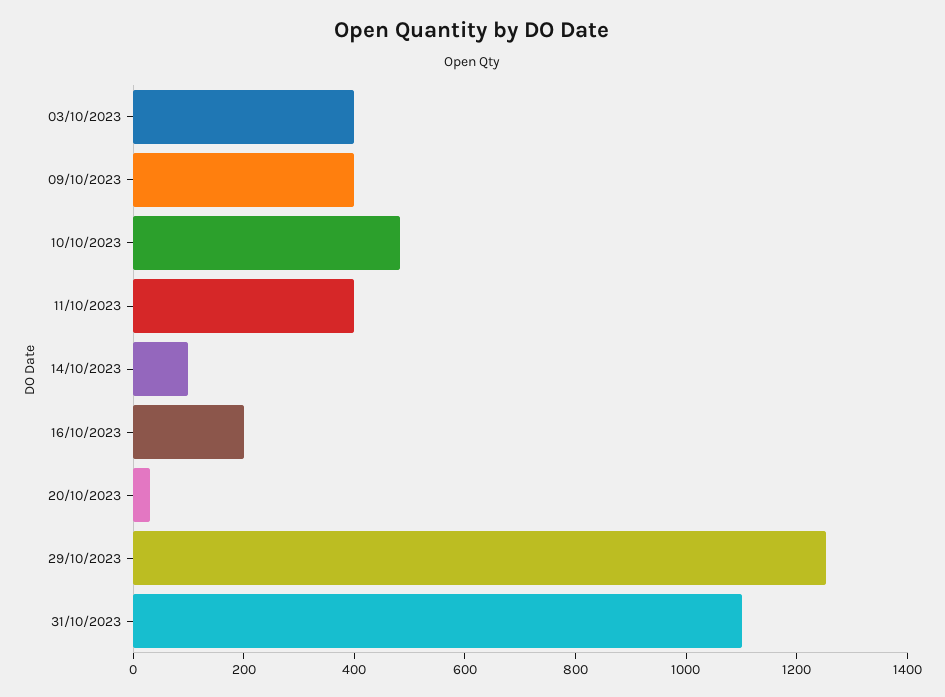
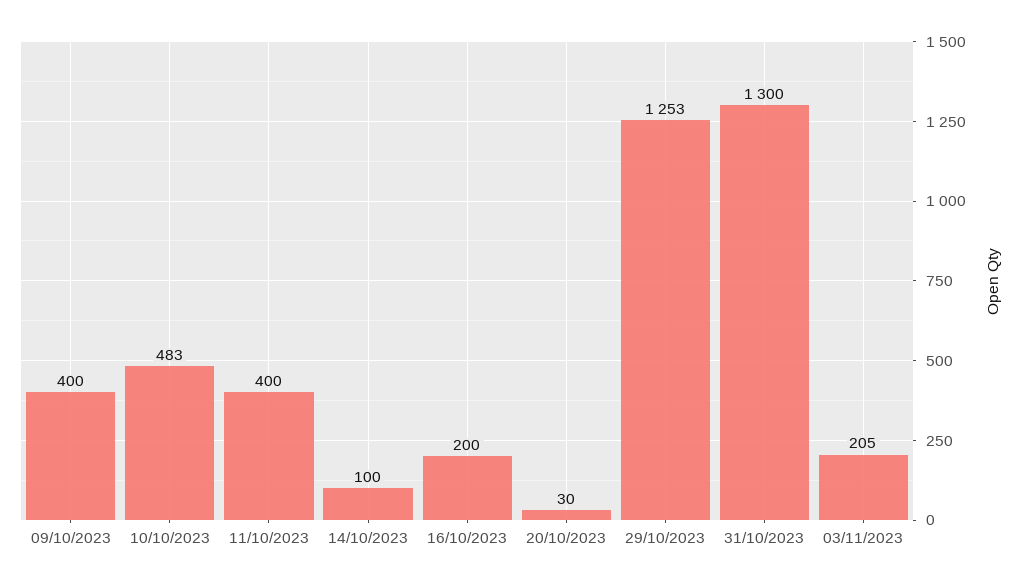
03/10/2023: 400 -> none
31/10/2023: 1100 -> 1300
03/11/2023: none -> 205

